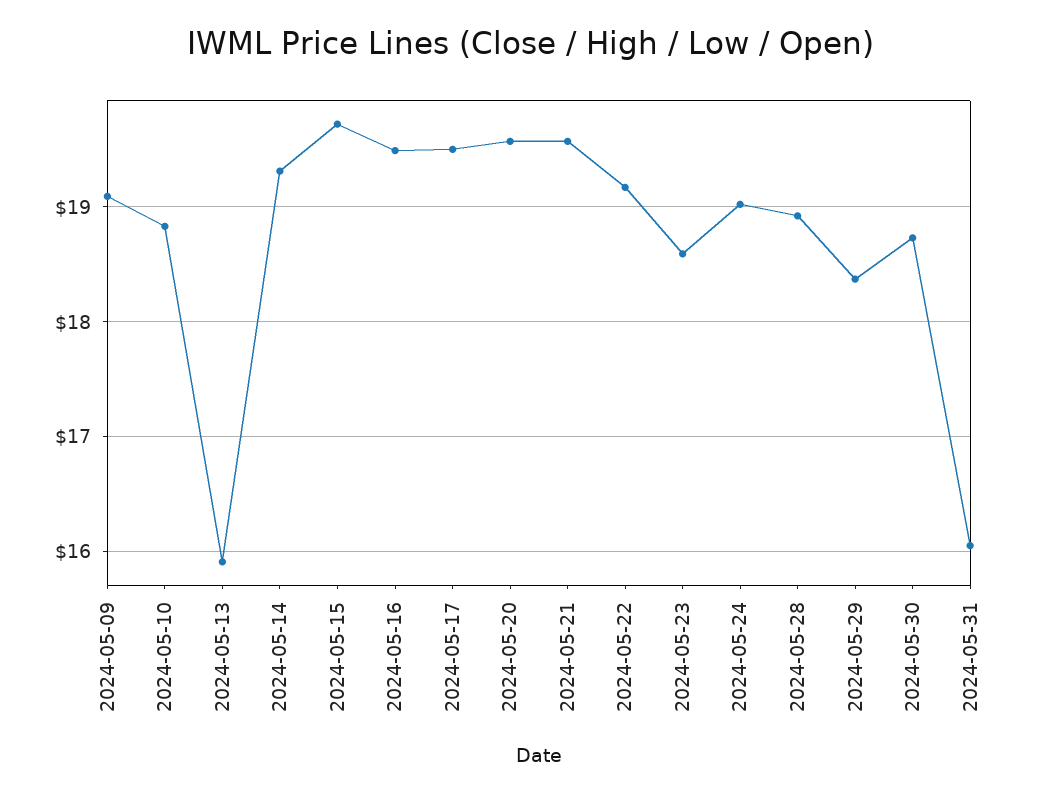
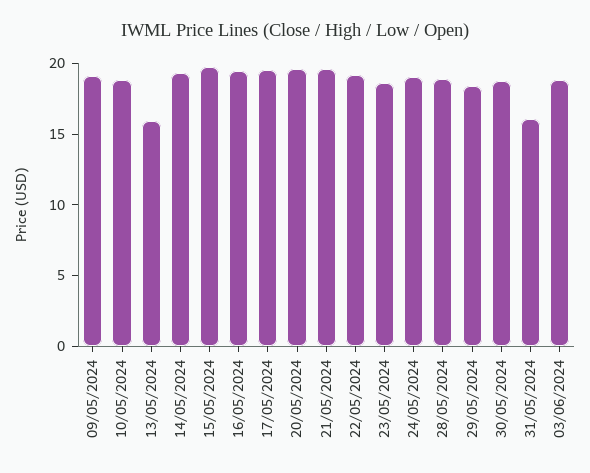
03/06/2024: none -> 19

